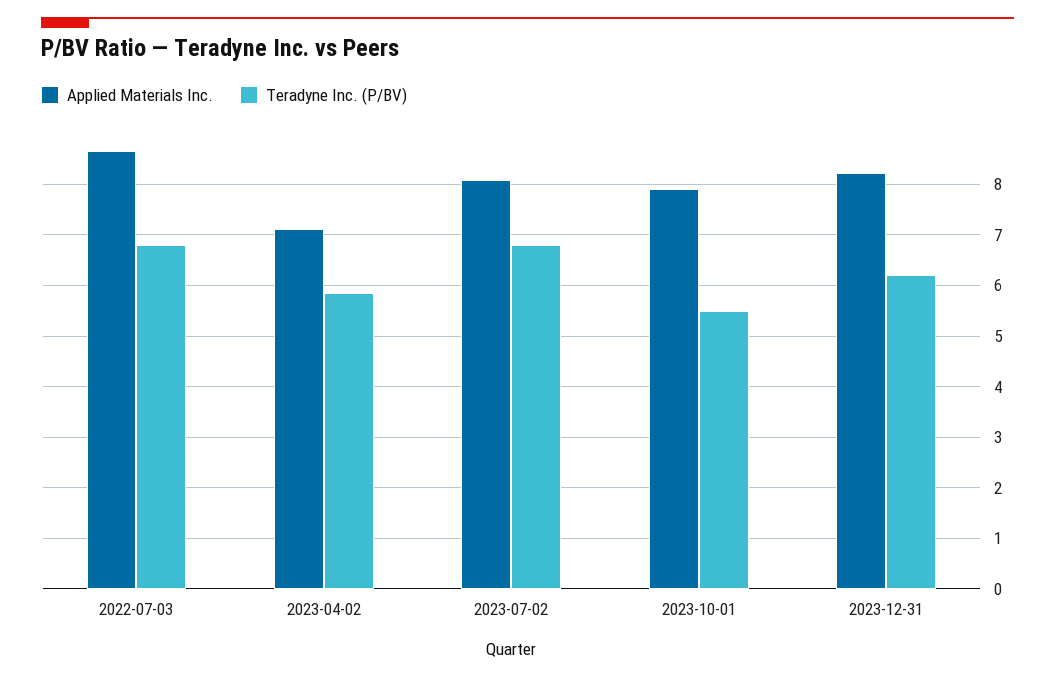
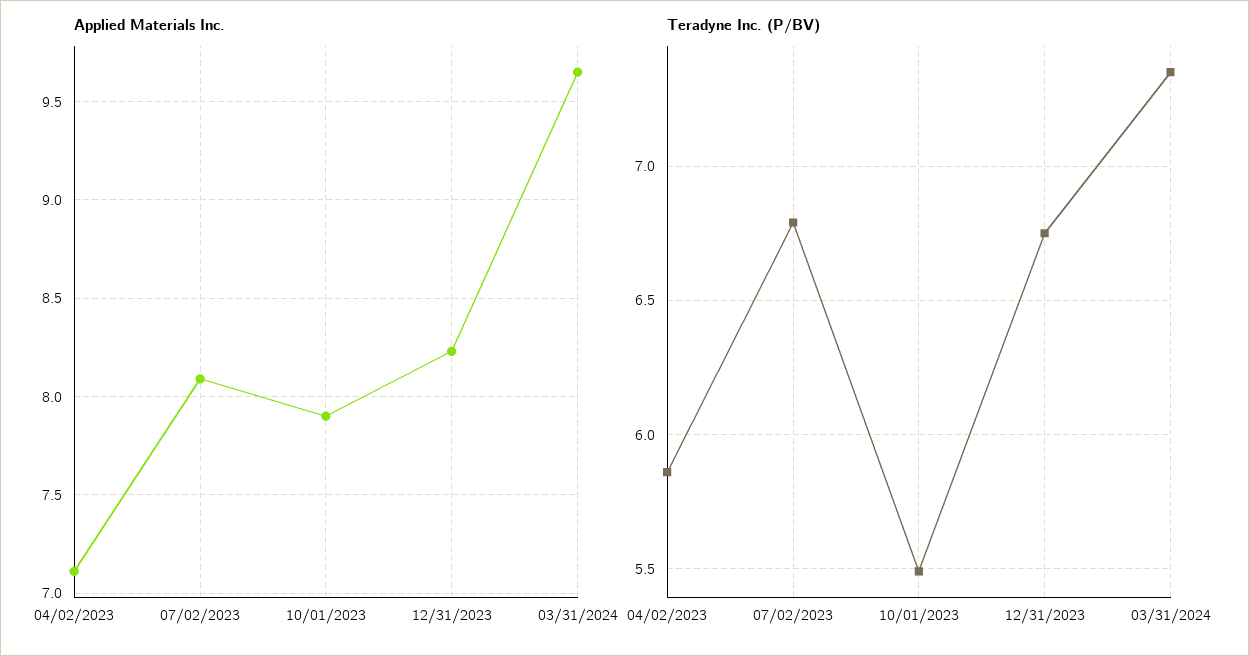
Applied Materials Inc., 2022-07-03: 8.6 -> none
Teradyne Inc. (P/BV), 2022-07-03: 6.8 -> none
Teradyne Inc. (P/BV), 2023-12-31: 6.2 -> 6.75
Applied Materials Inc., 03/31/2024: none -> 9.65
Teradyne Inc. (P/BV), 03/31/2024: none -> 7.35

